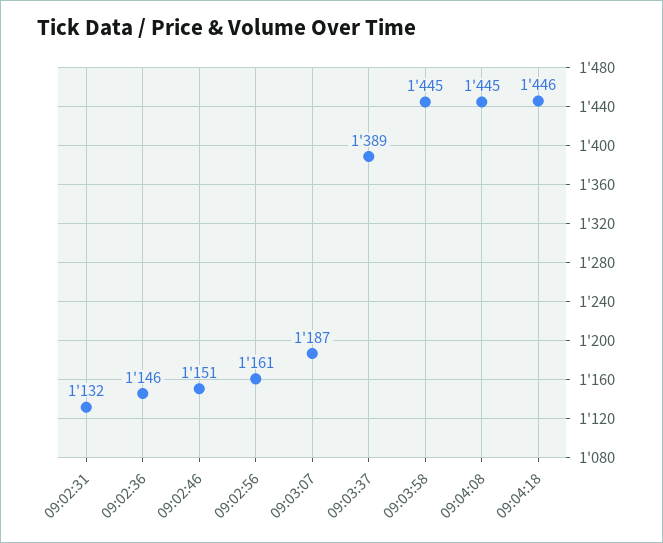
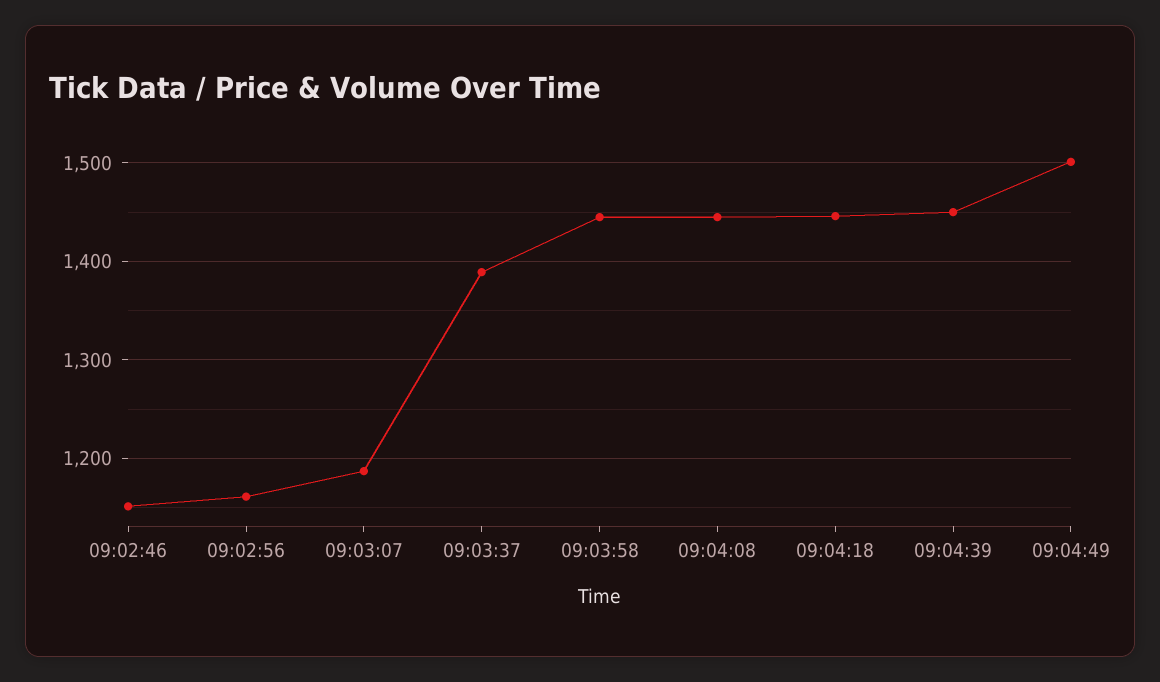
09:02:31: 1132 -> none
09:02:36: 1146 -> none
09:04:39: none -> 1450
09:04:49: none -> 1500

